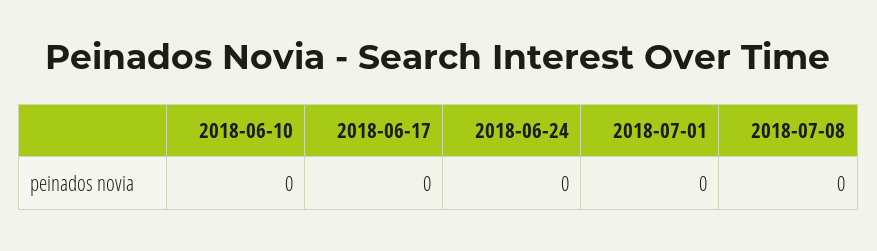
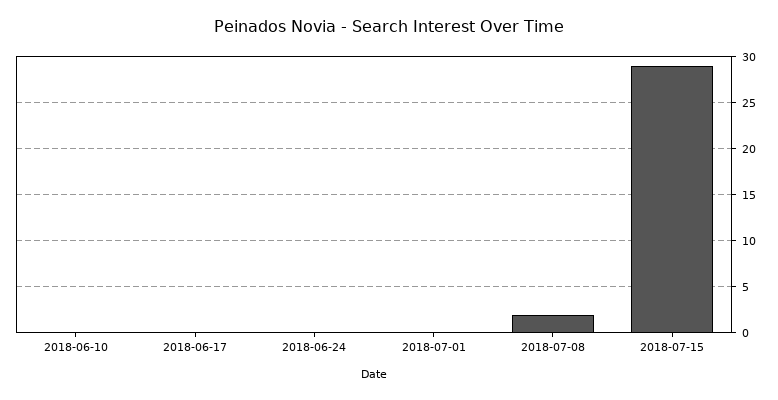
2018-07-08: 0 -> 2
2018-07-15: none -> 29

